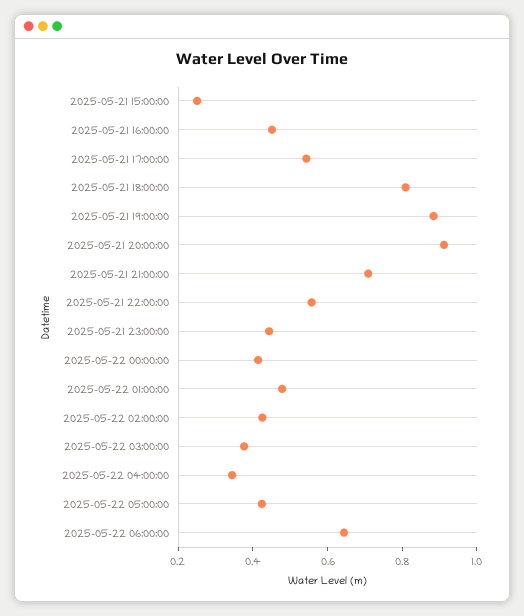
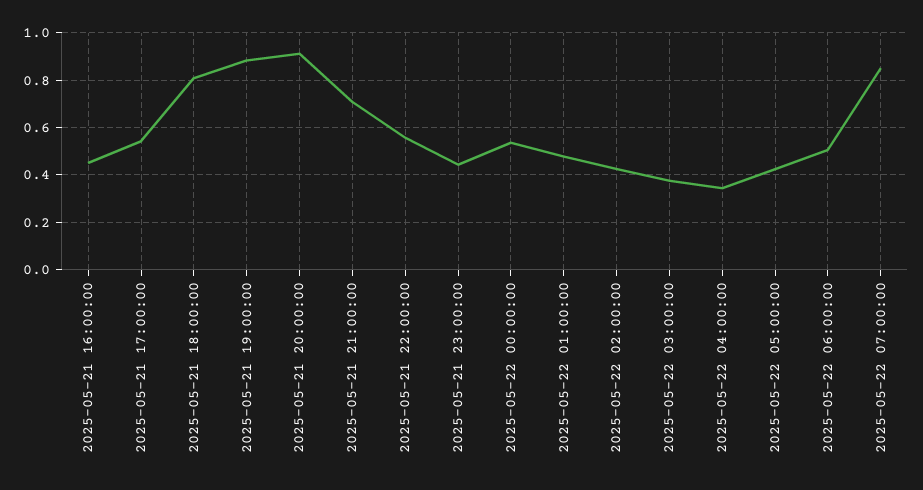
2025-05-21 15:00:00: 0.25 -> none
2025-05-22 00:00:00: 0.4 -> 0.55
2025-05-22 06:00:00: 0.65 -> 0.5
2025-05-22 07:00:00: none -> 0.85

